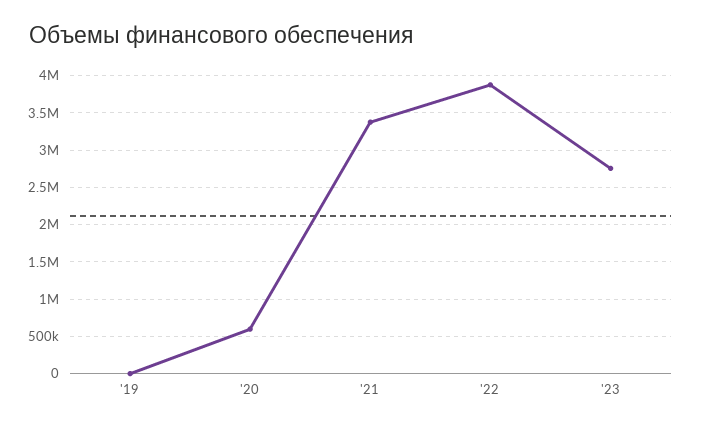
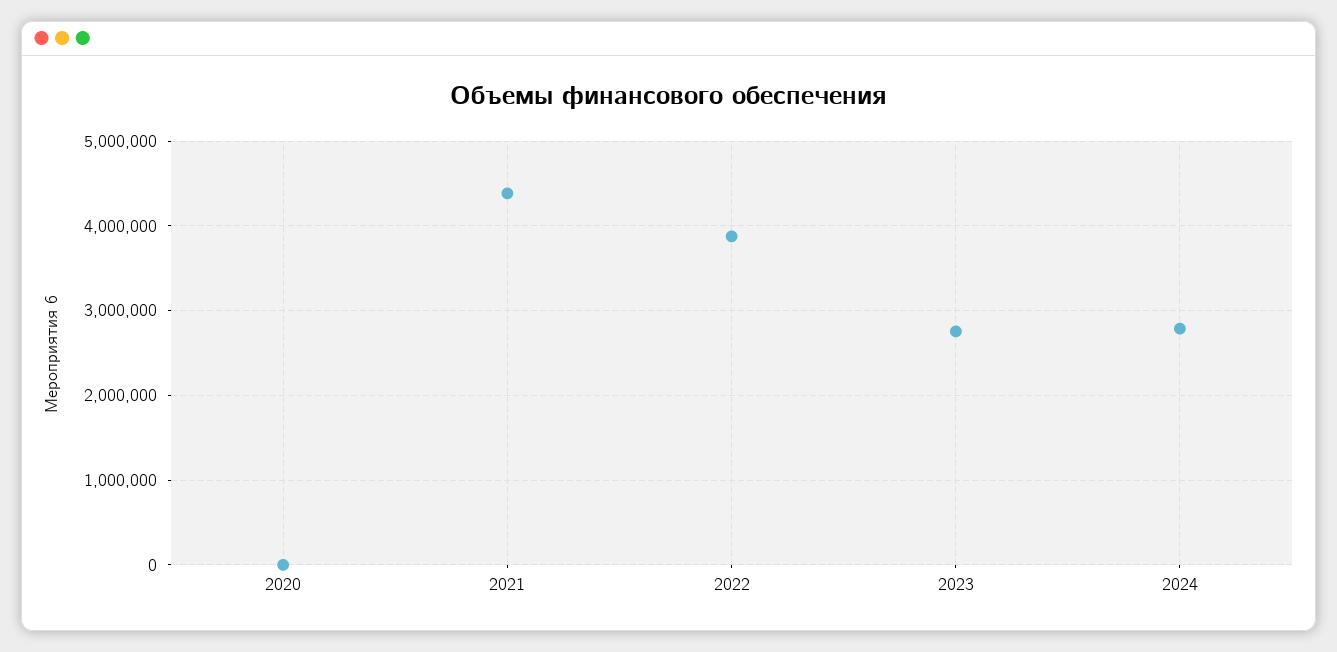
'19: 0 -> none
'20: 600000 -> 0
'21: 3400000 -> 4400000
2024: none -> 2800000

